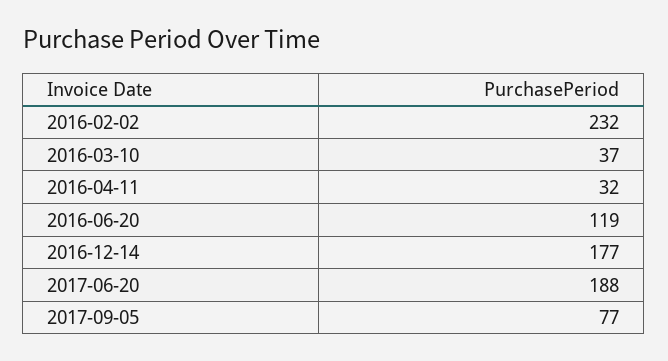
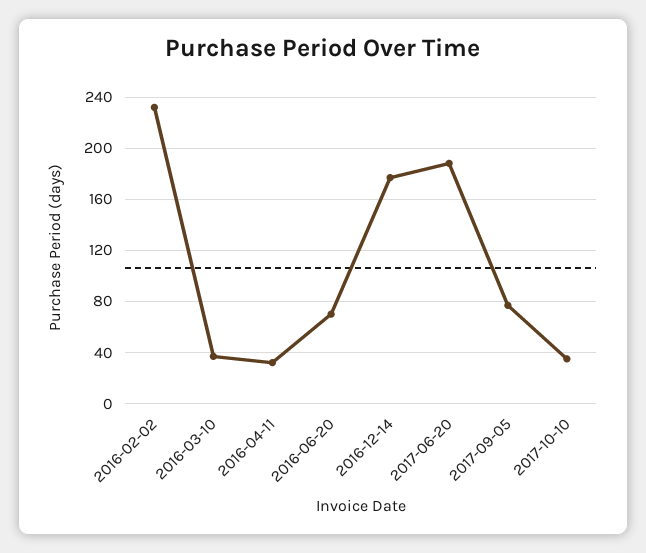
2016-06-20: 119 -> 70
2017-10-10: none -> 35

